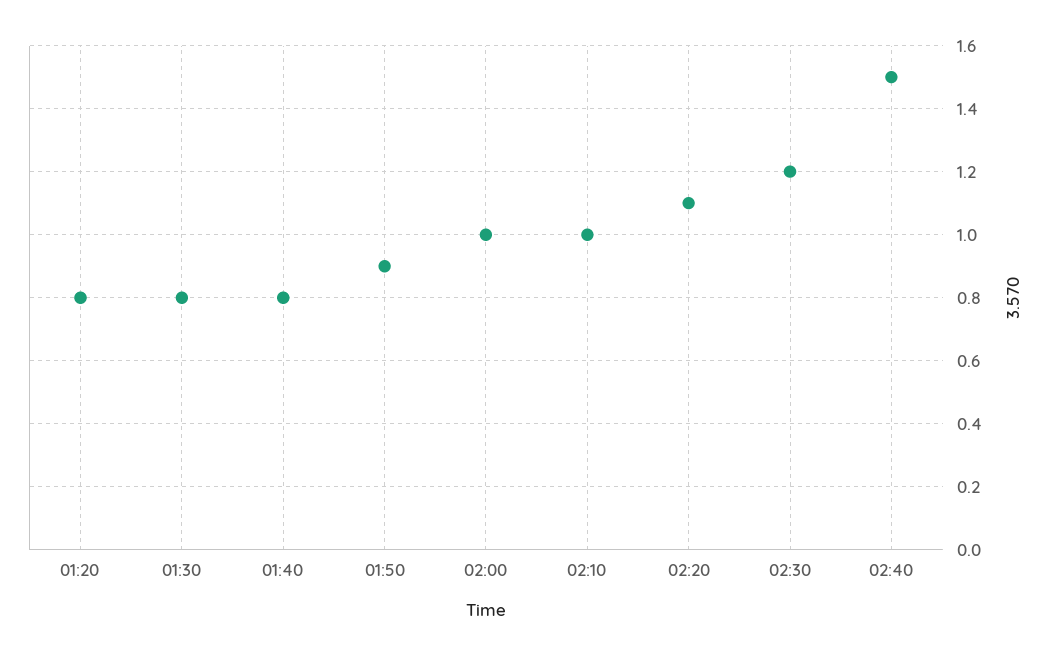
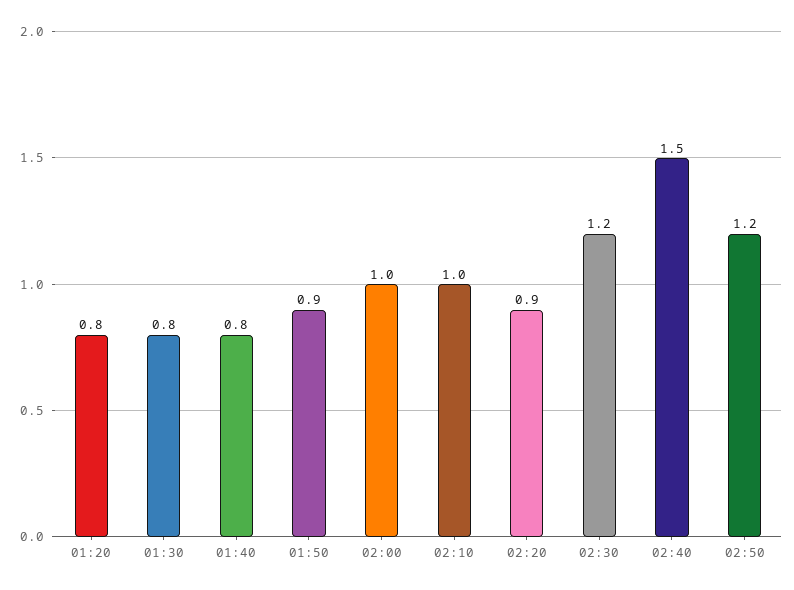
02:20: 1.1 -> 0.9
02:50: none -> 1.2

